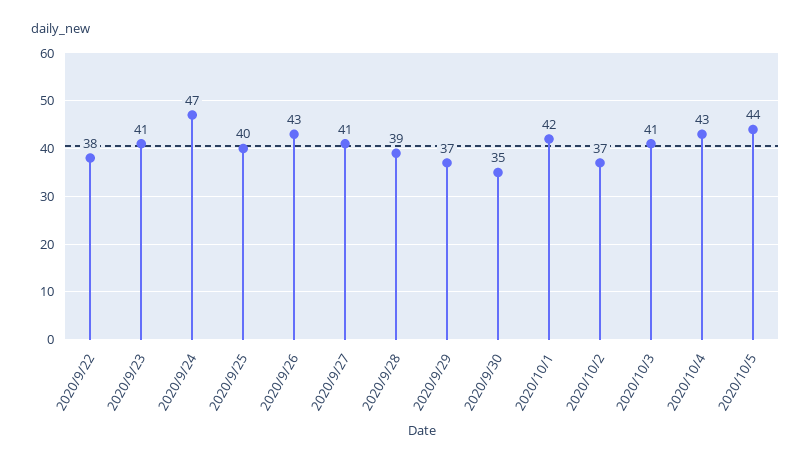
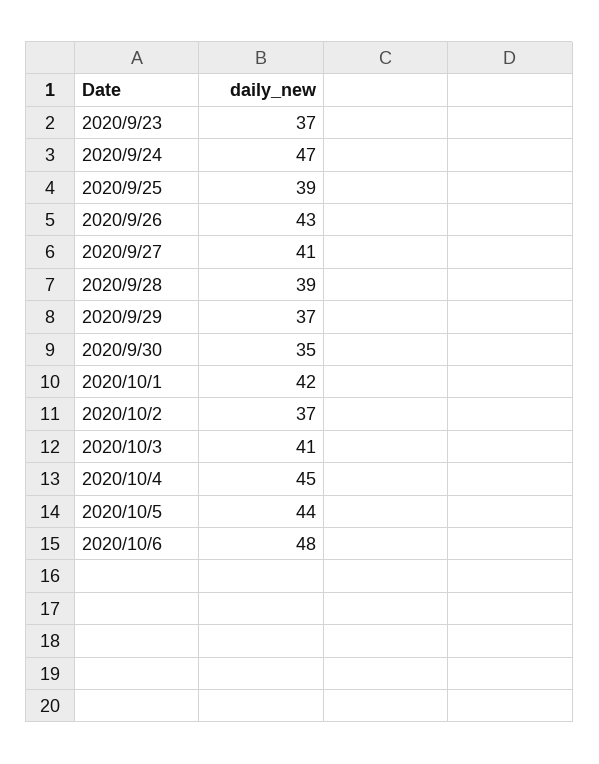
2020/9/22: 38 -> none
2020/9/23: 41 -> 37
2020/9/25: 40 -> 39
2020/10/4: 43 -> 45
2020/10/6: none -> 48

